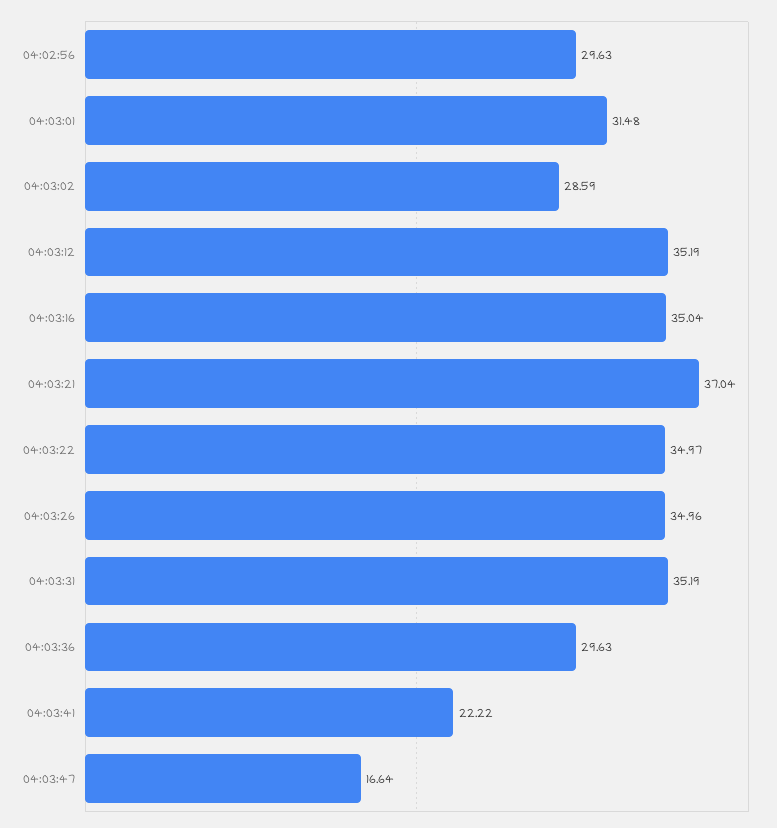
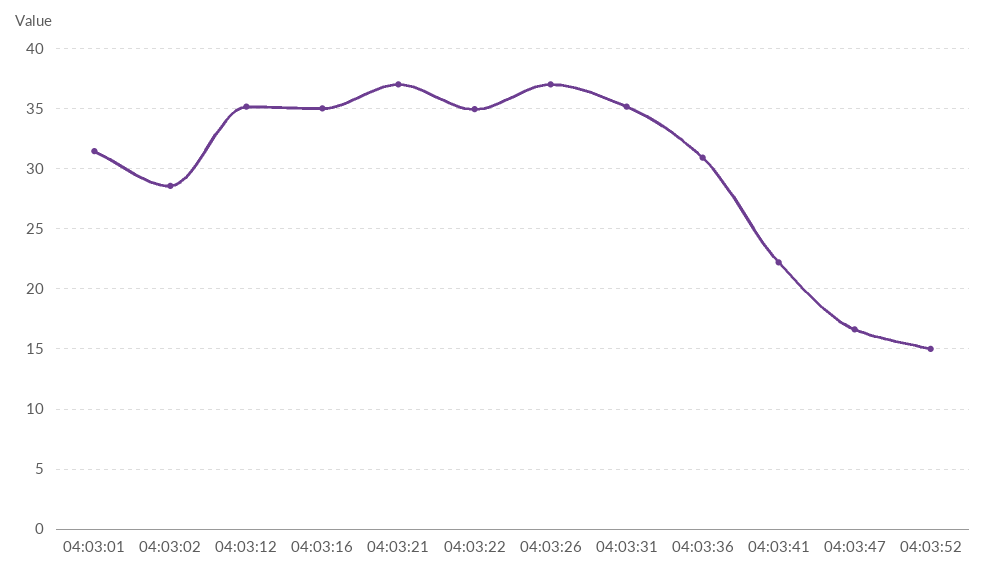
04:02:56: 29.63 -> none
04:03:26: 34.96 -> 37
04:03:36: 29.63 -> 31
04:03:52: none -> 15

